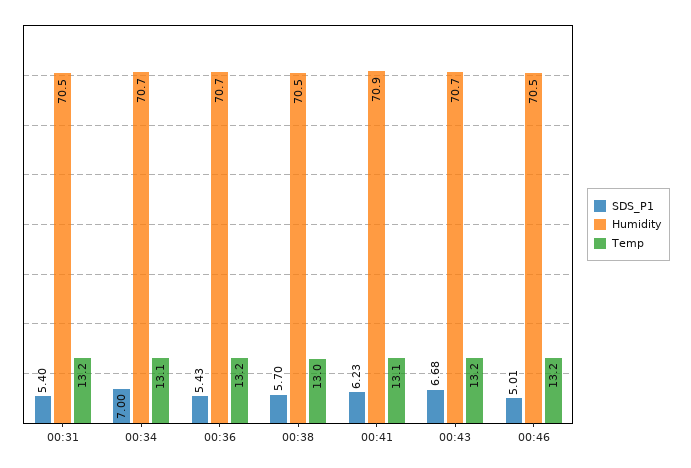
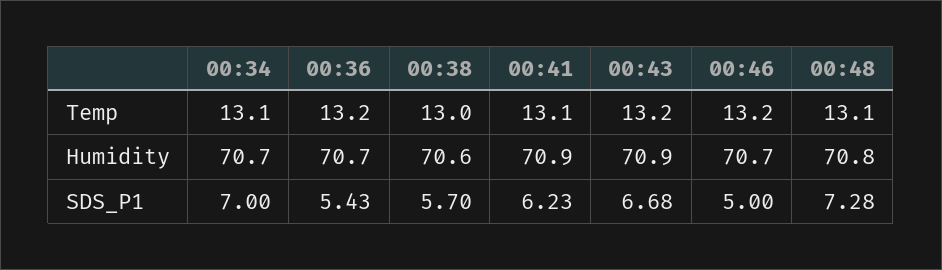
SDS_P1, 00:31: 5.4 -> none
Humidity, 00:31: 70.5 -> none
Temp, 00:31: 13.2 -> none
Humidity, 00:38: 70.5 -> 70.6
Humidity, 00:43: 70.7 -> 70.9
SDS_P1, 00:46: 5.01 -> 5
Humidity, 00:46: 70.5 -> 70.7
Temp, 00:48: none -> 13.1
Humidity, 00:48: none -> 70.8
SDS_P1, 00:48: none -> 7.28

